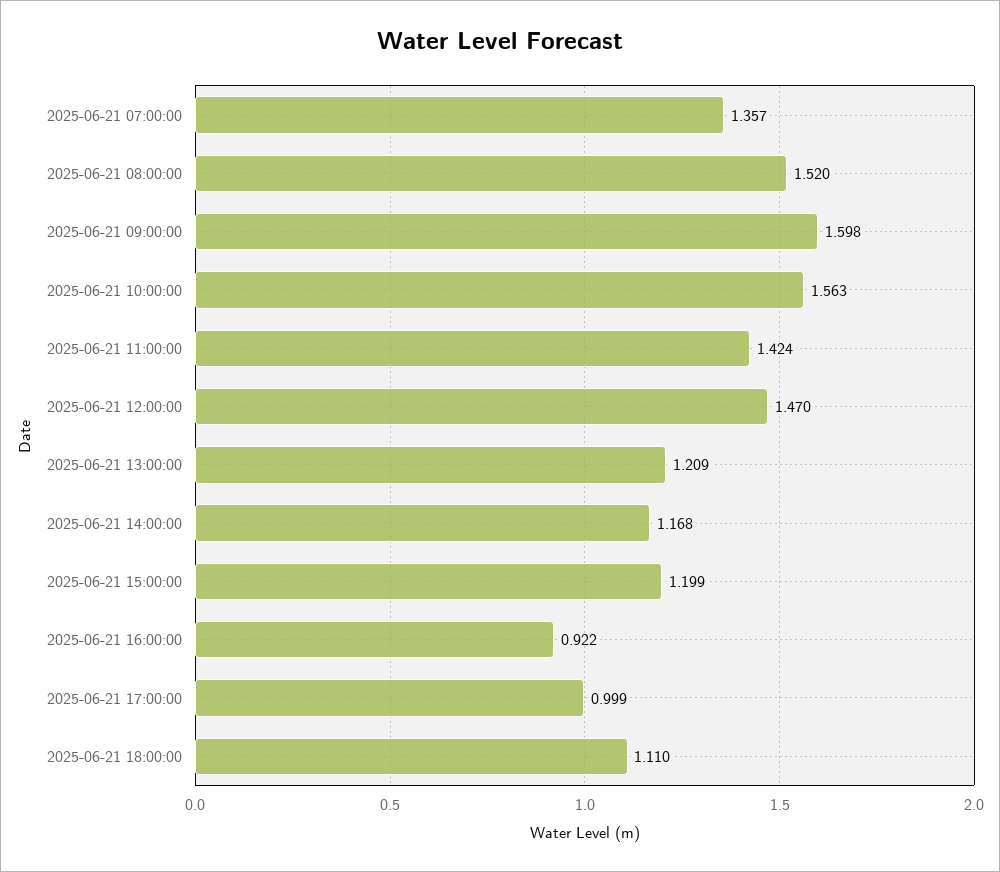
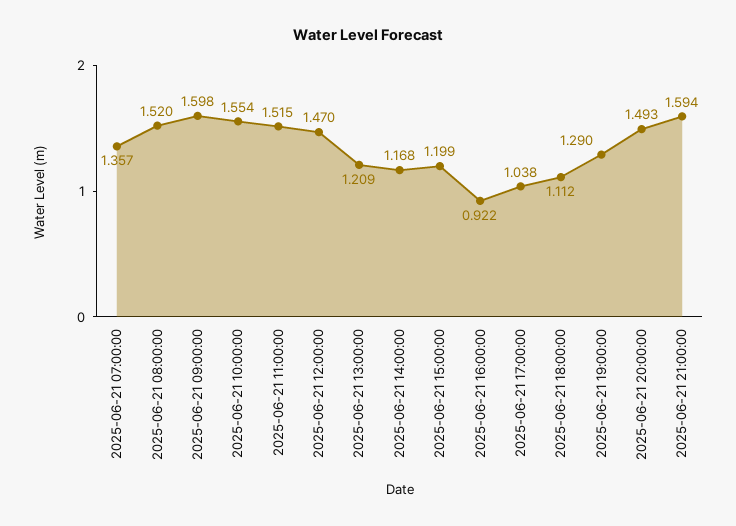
2025-06-21 10:00:00: 1.563 -> 1.554
2025-06-21 11:00:00: 1.424 -> 1.515
2025-06-21 17:00:00: 0.999 -> 1.038
2025-06-21 18:00:00: 1.11 -> 1.112
2025-06-21 19:00:00: none -> 1.29
2025-06-21 20:00:00: none -> 1.493
2025-06-21 21:00:00: none -> 1.594

